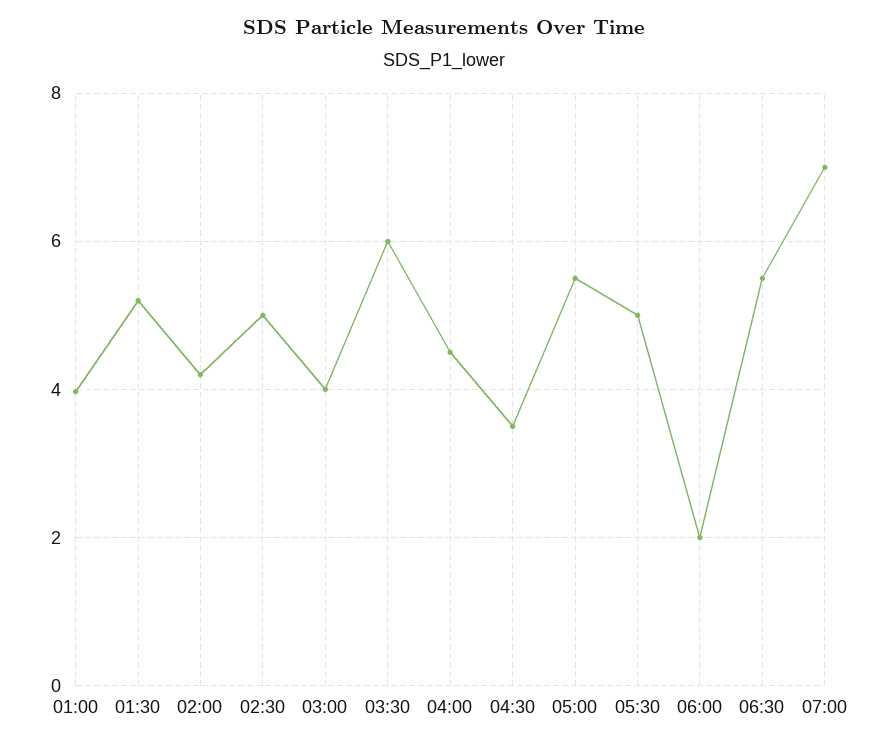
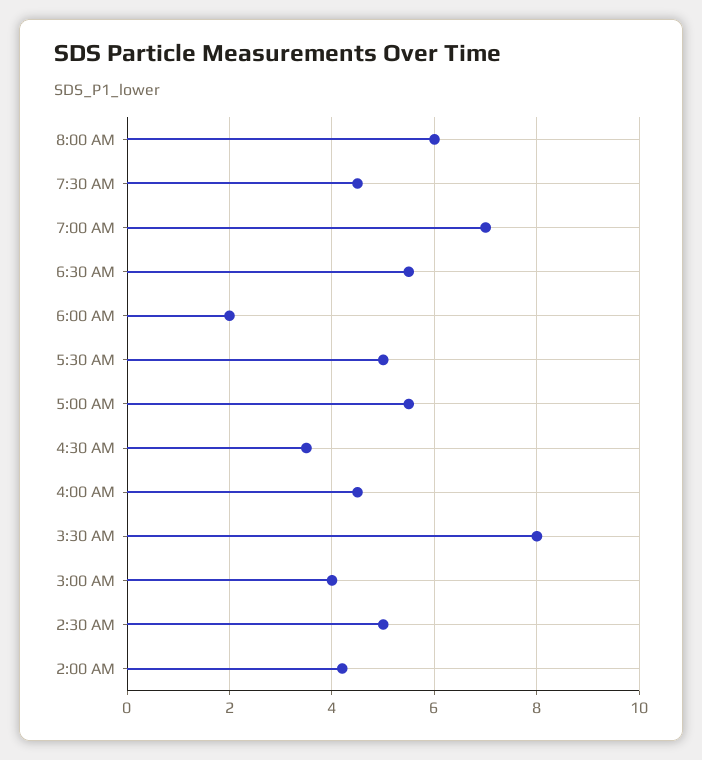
01:00: 4 -> none
01:30: 5.2 -> none
03:30: 6 -> 8
8:00 AM: none -> 6
7:30 AM: none -> 4.5

